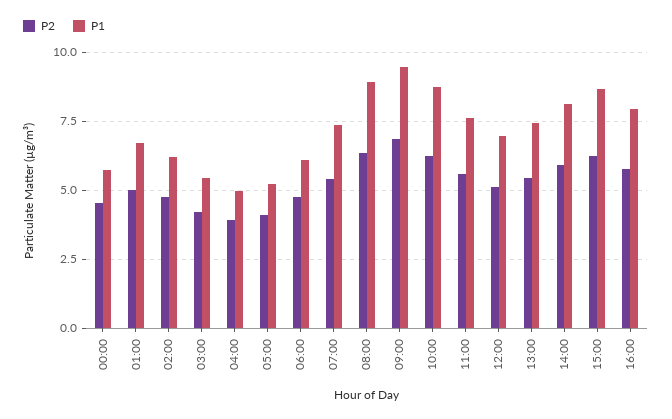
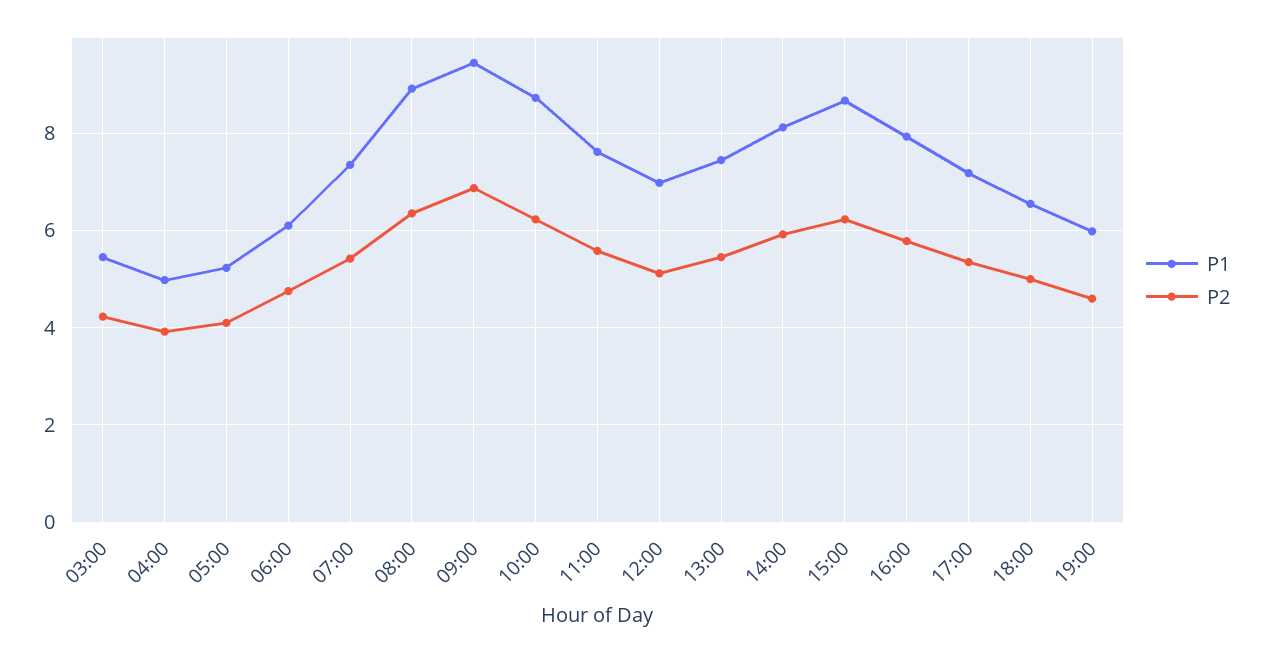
P2, 00:00: 4.5 -> none
P1, 00:00: 5.75 -> none
P2, 01:00: 5 -> none
P1, 01:00: 6.75 -> none
P2, 02:00: 4.75 -> none
P1, 02:00: 6.25 -> none
P1, 17:00: none -> 7.2
P2, 17:00: none -> 5.4
P1, 18:00: none -> 6.6
P2, 18:00: none -> 5
P1, 19:00: none -> 6
P2, 19:00: none -> 4.6

